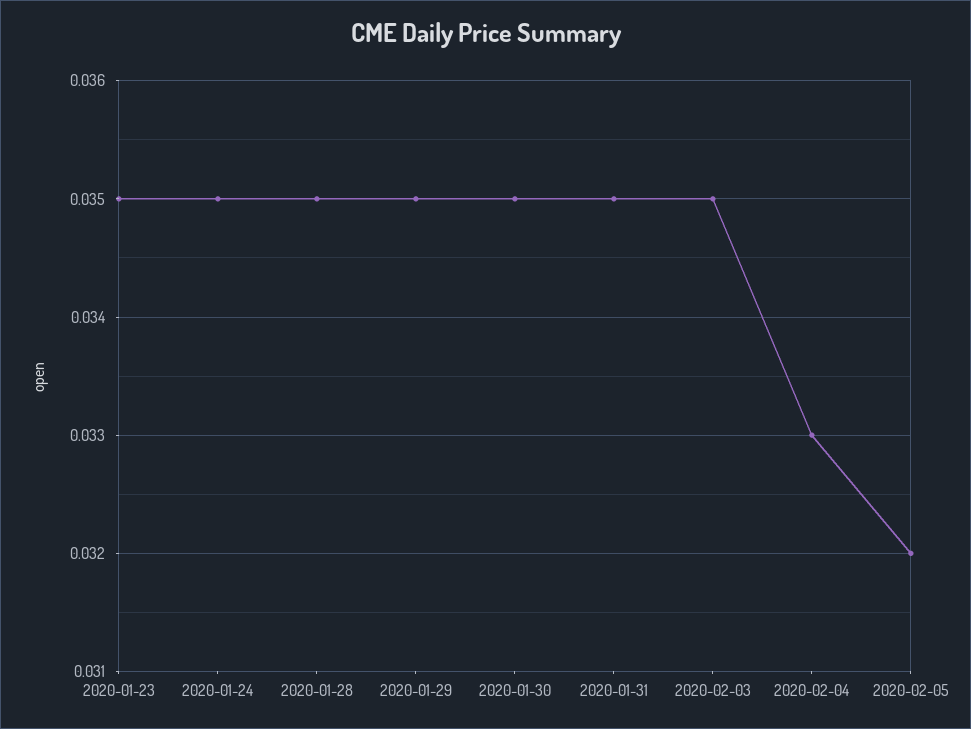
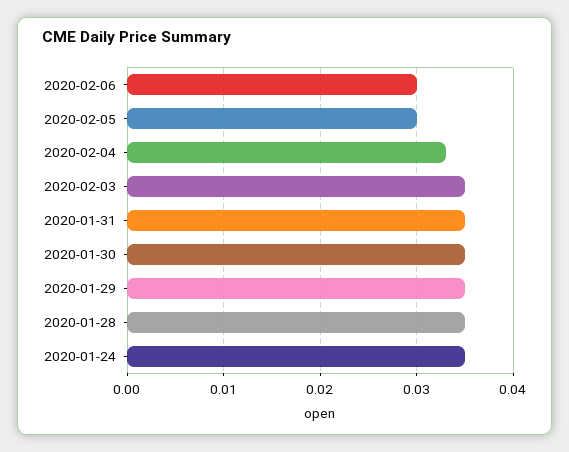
2020-01-23: 0.035 -> none
2020-02-05: 0.032 -> 0.03
2020-02-06: none -> 0.03

